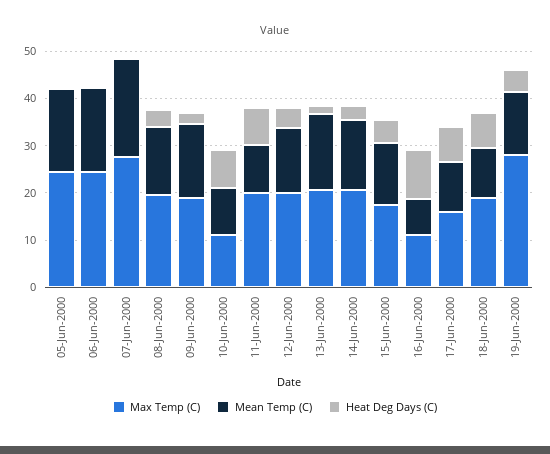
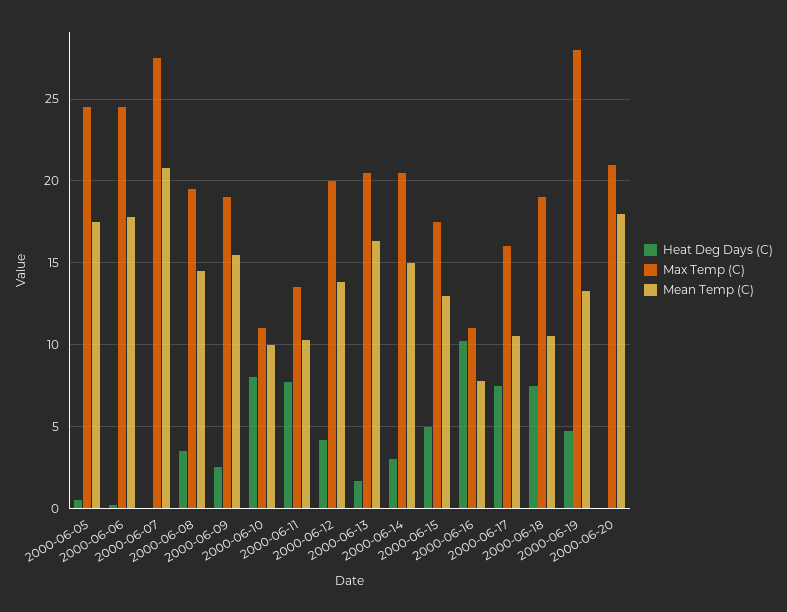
Max Temp (C), 11-Jun-2000: 20 -> 13.5
Heat Deg Days (C), 2000-06-20: none -> 0
Max Temp (C), 2000-06-20: none -> 21
Mean Temp (C), 2000-06-20: none -> 18

